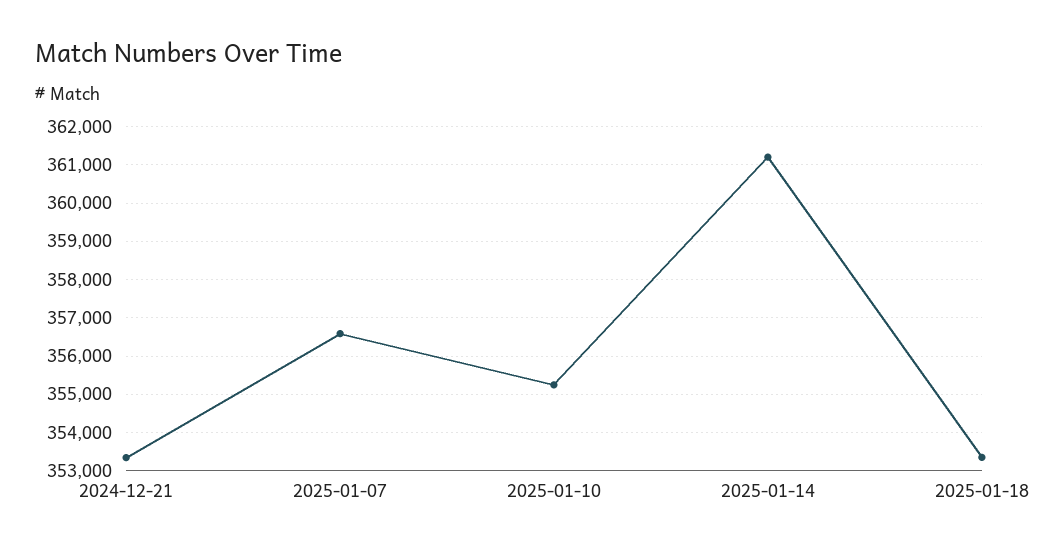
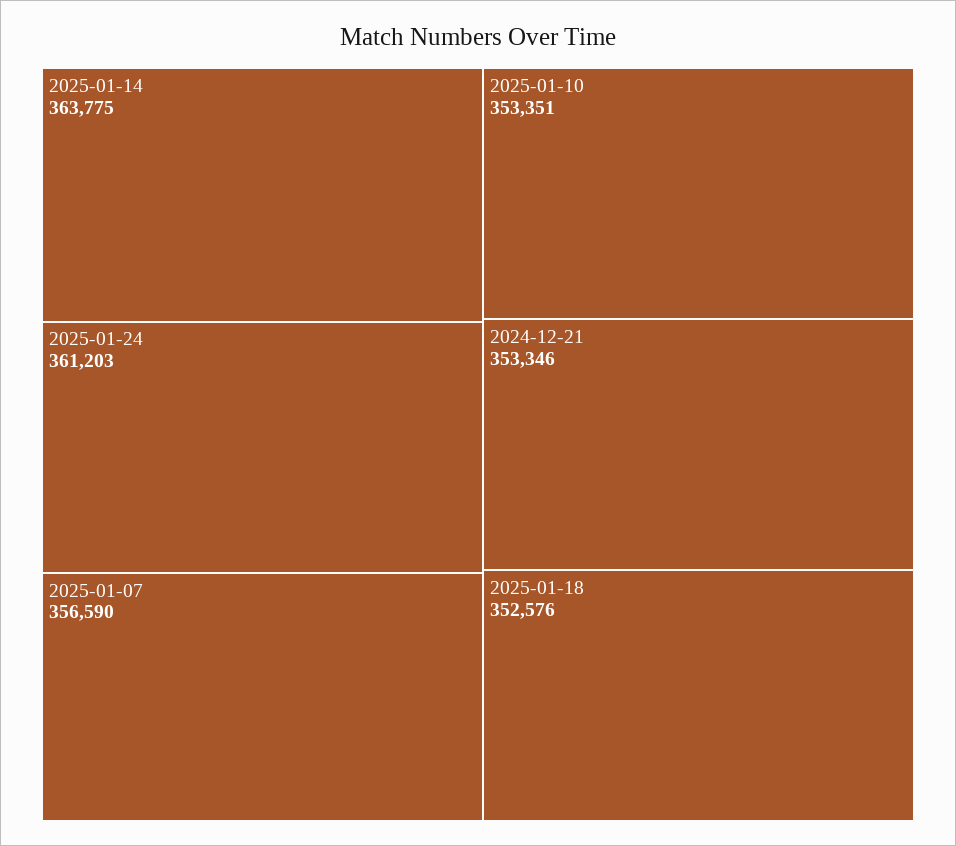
2025-01-10: 355200 -> 353351
2025-01-14: 361200 -> 363775
2025-01-18: 353400 -> 352576
2025-01-24: none -> 361203

